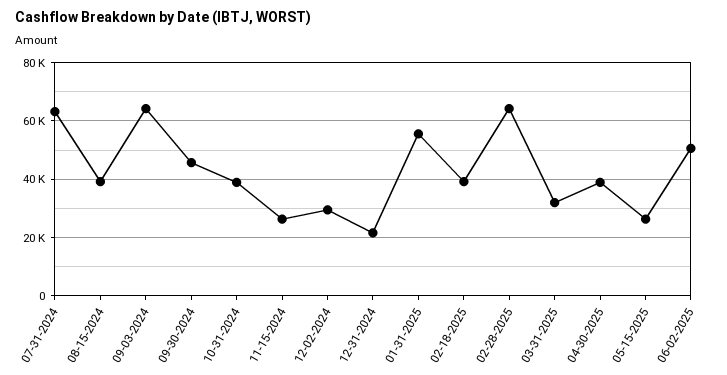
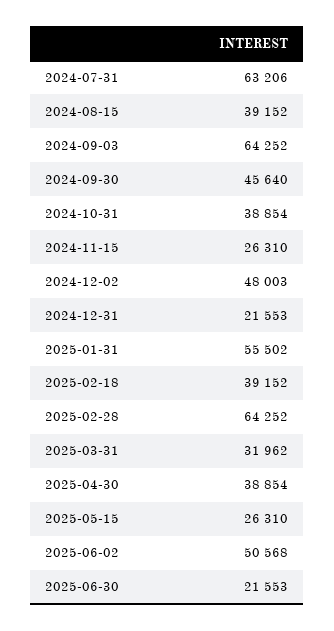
12-02-2024: 30000 -> 48003
2025-06-30: none -> 21553

